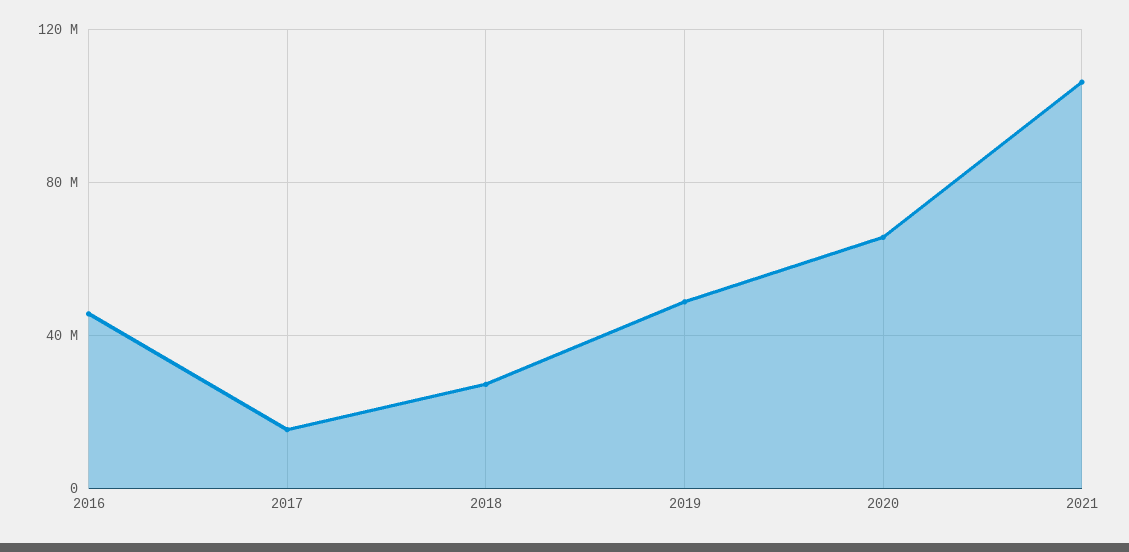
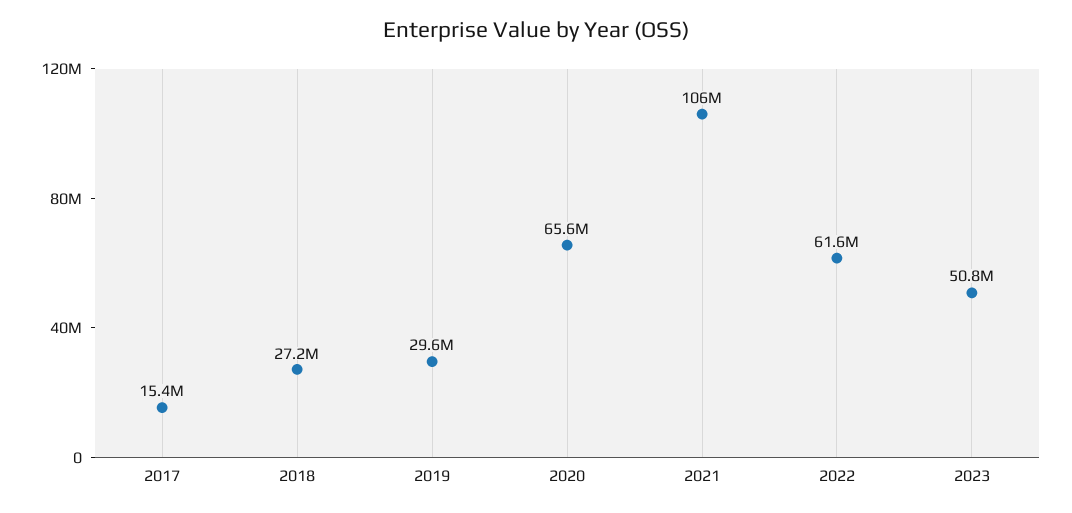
2016: 45000000 -> none
2019: 50000000 -> 29600000
2022: none -> 61600000
2023: none -> 50800000

